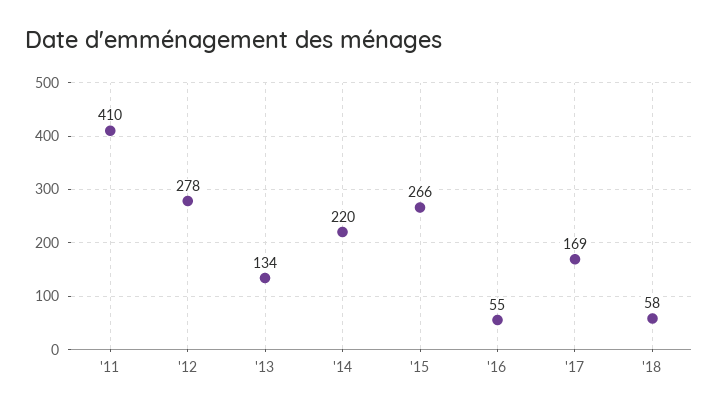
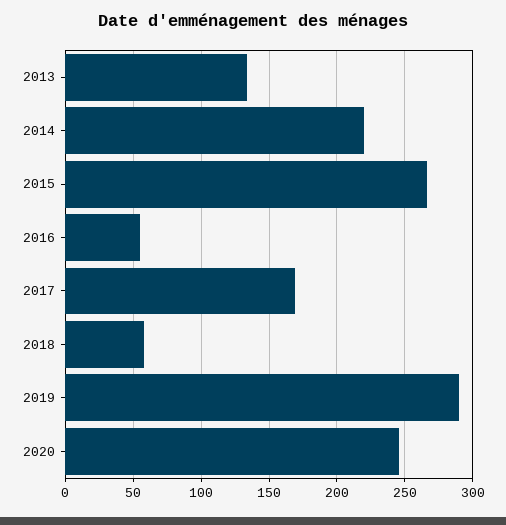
'11: 410 -> none
'12: 278 -> none
2019: none -> 290
2020: none -> 245

